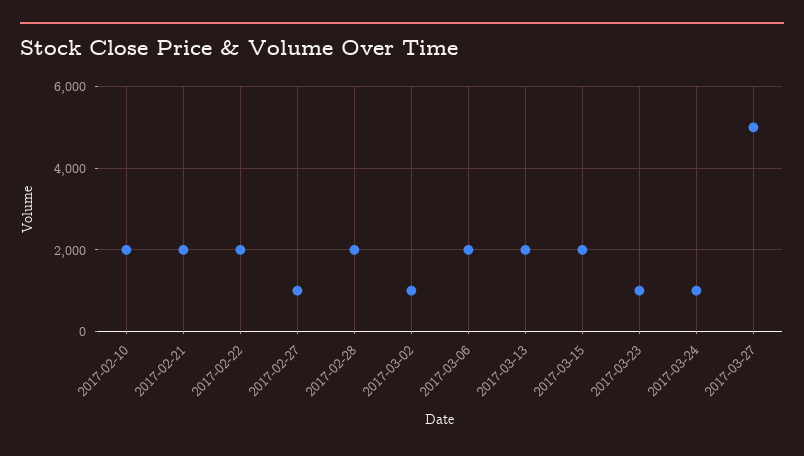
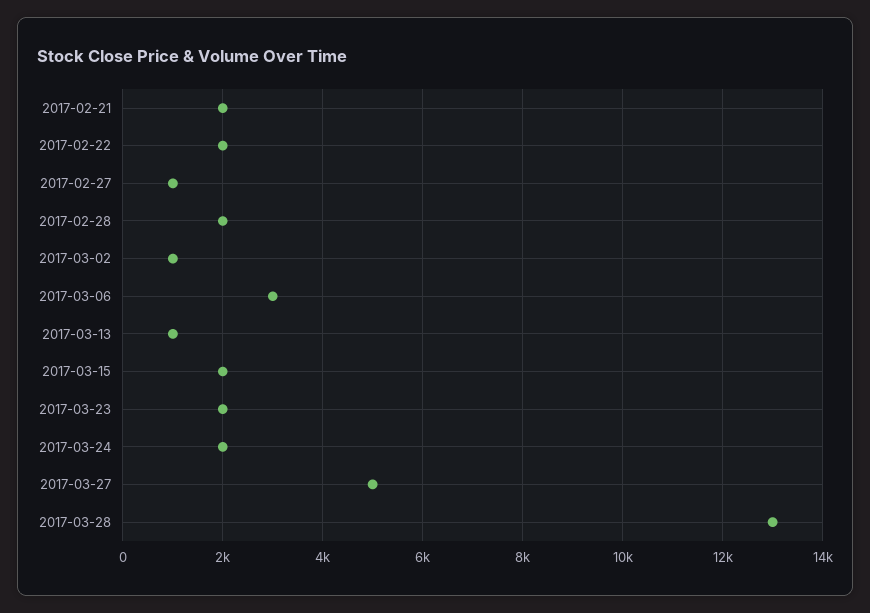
2017-02-10: 2000 -> none
2017-03-06: 2000 -> 3000
2017-03-13: 2000 -> 1000
2017-03-23: 1000 -> 2000
2017-03-24: 1000 -> 2000
2017-03-28: none -> 13000

